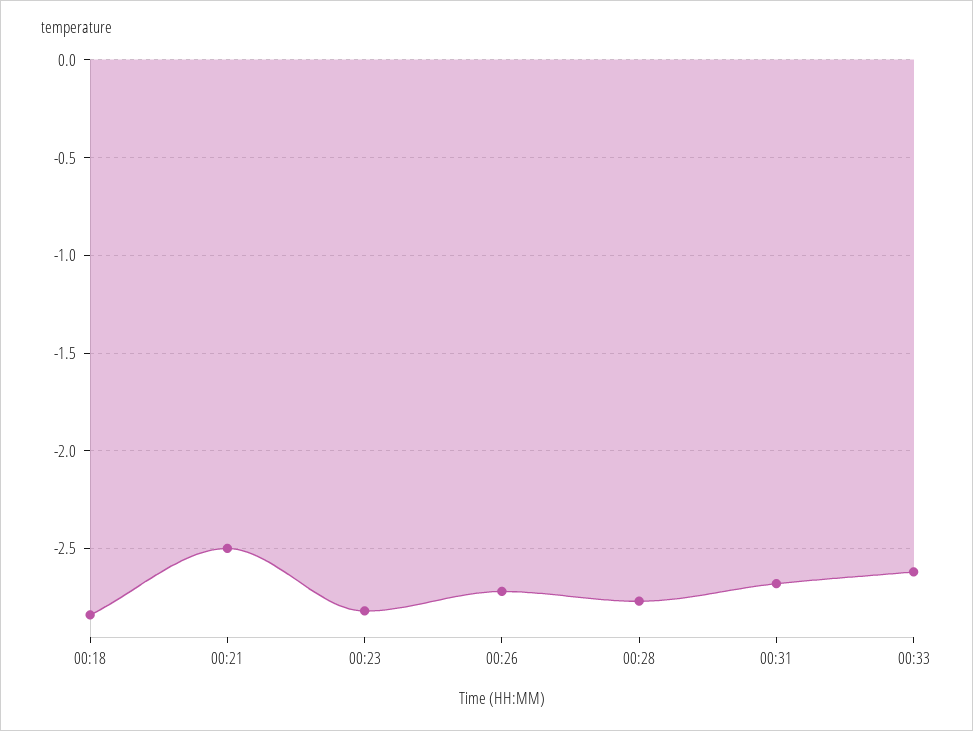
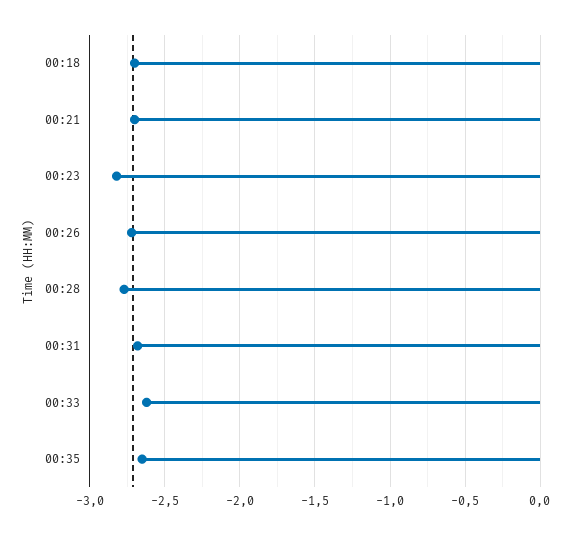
00:18: -2.85 -> -2.7
00:21: -2.5 -> -2.7
00:35: none -> -2.65

